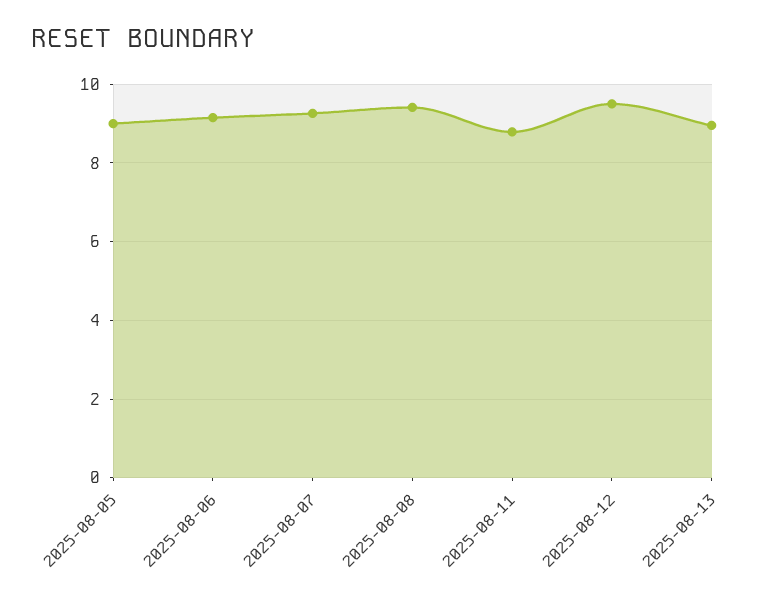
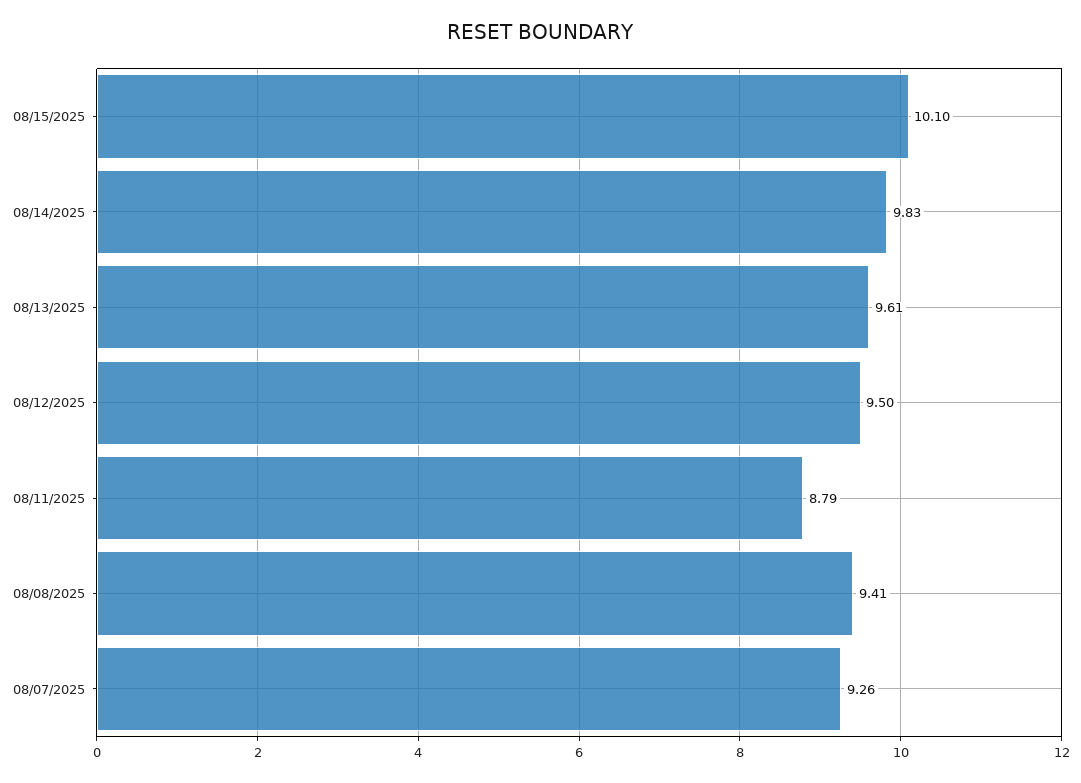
2025-08-05: 9 -> none
2025-08-06: 9.2 -> none
2025-08-13: 9 -> 9.61
08/15/2025: none -> 10.1
08/14/2025: none -> 9.83

